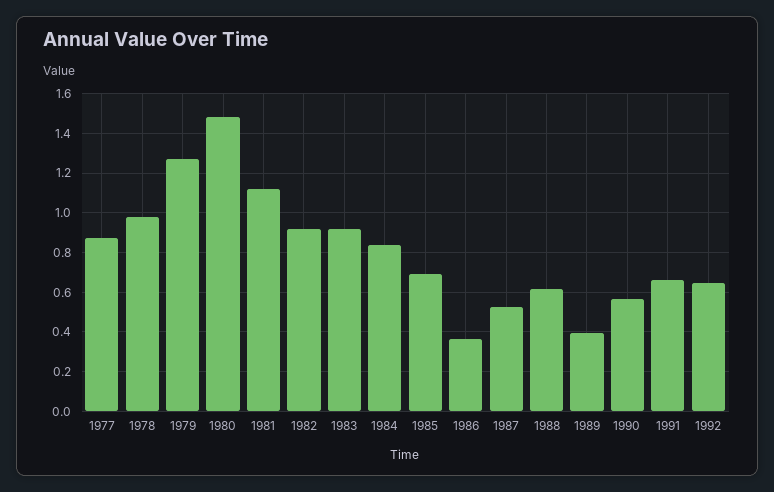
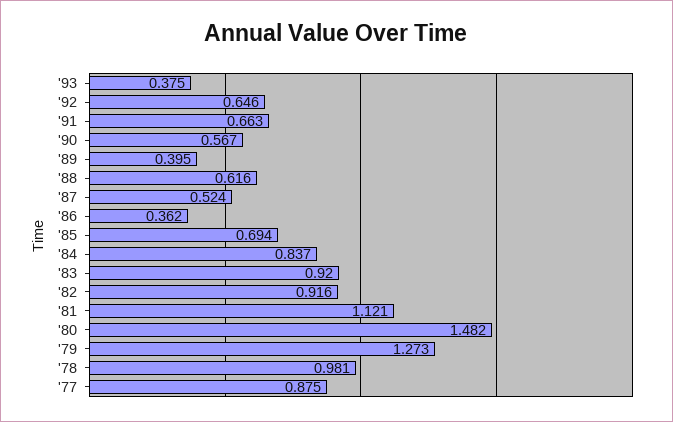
'93: none -> 0.375

